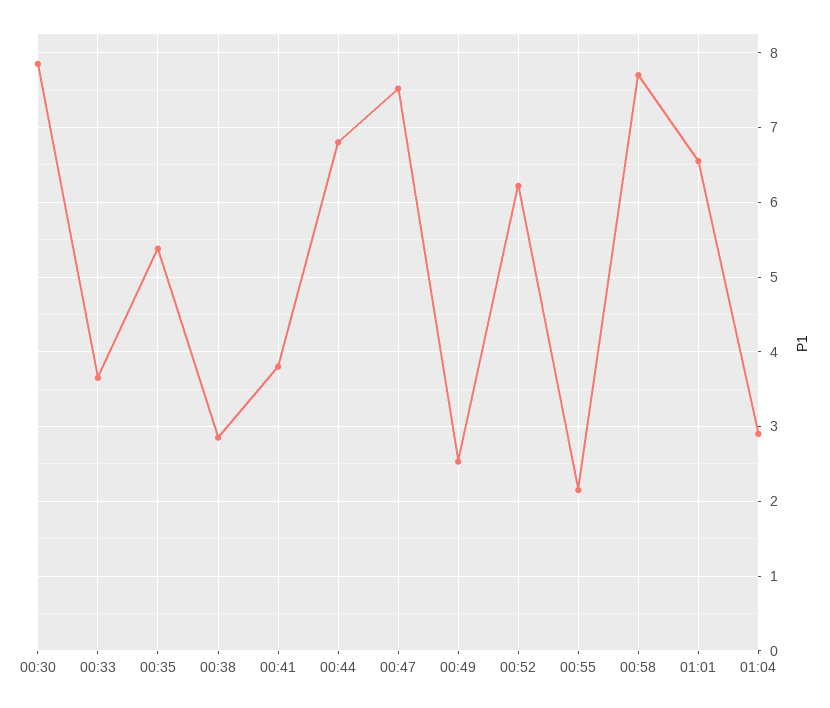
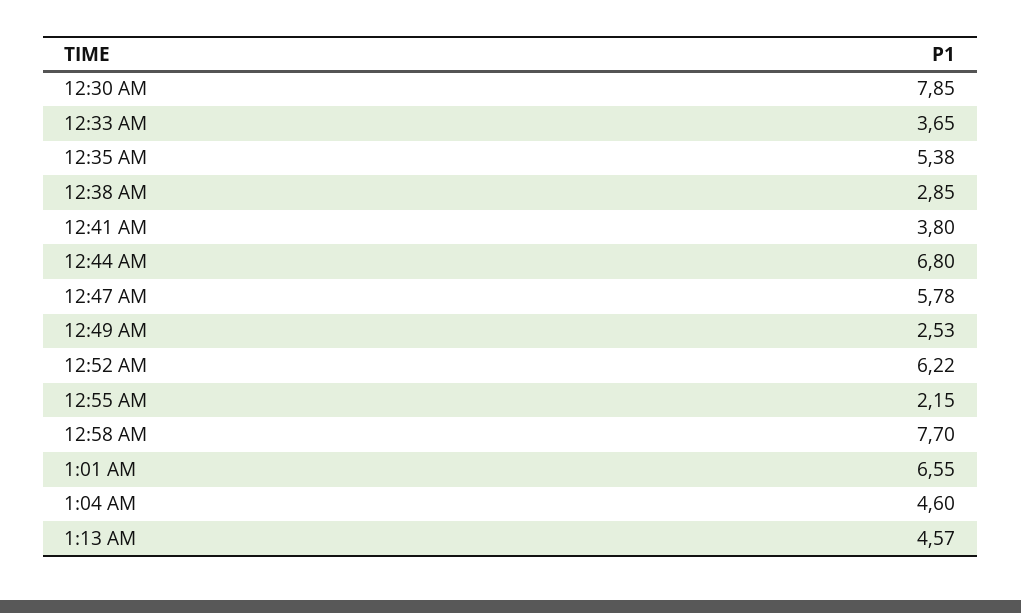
00:47: 7.5 -> 5.78
01:04: 2.9 -> 4.6
1:13 AM: none -> 4.57

